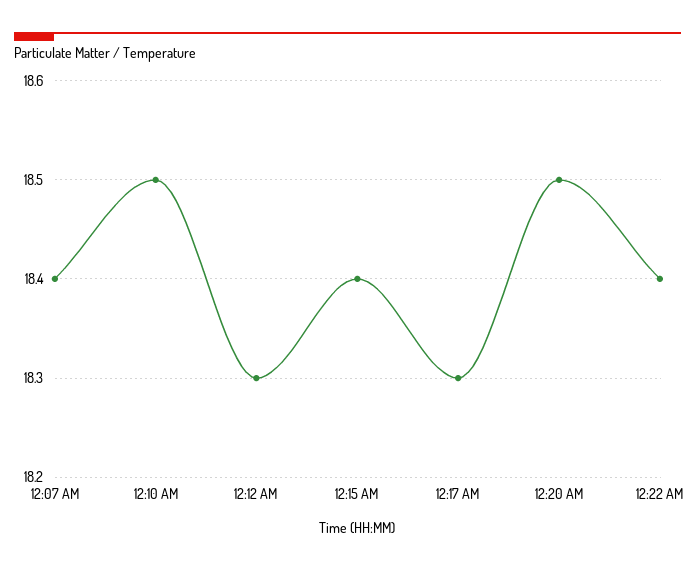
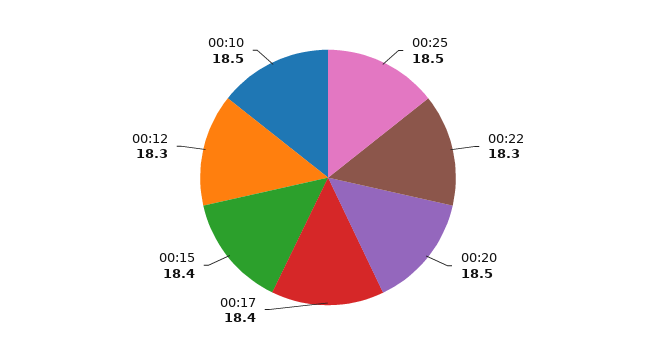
12:07 AM: 18.4 -> none
12:17 AM: 18.3 -> 18.4
12:22 AM: 18.4 -> 18.3
00:25: none -> 18.5

